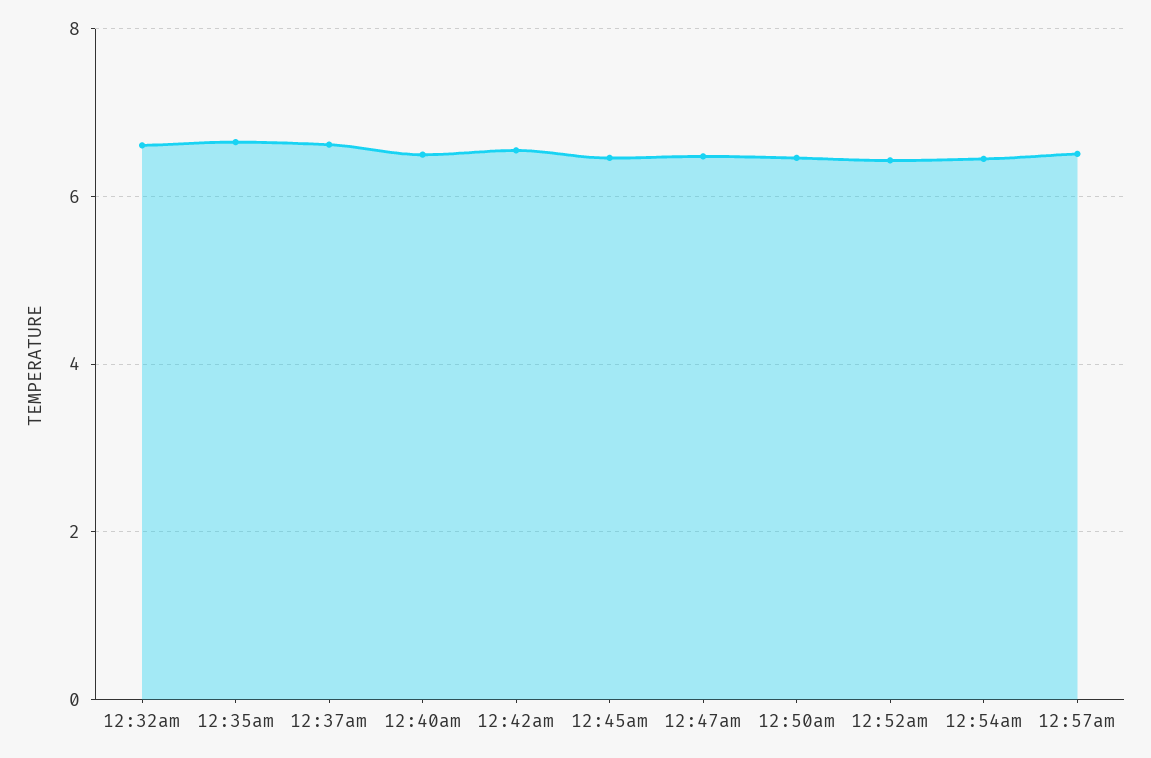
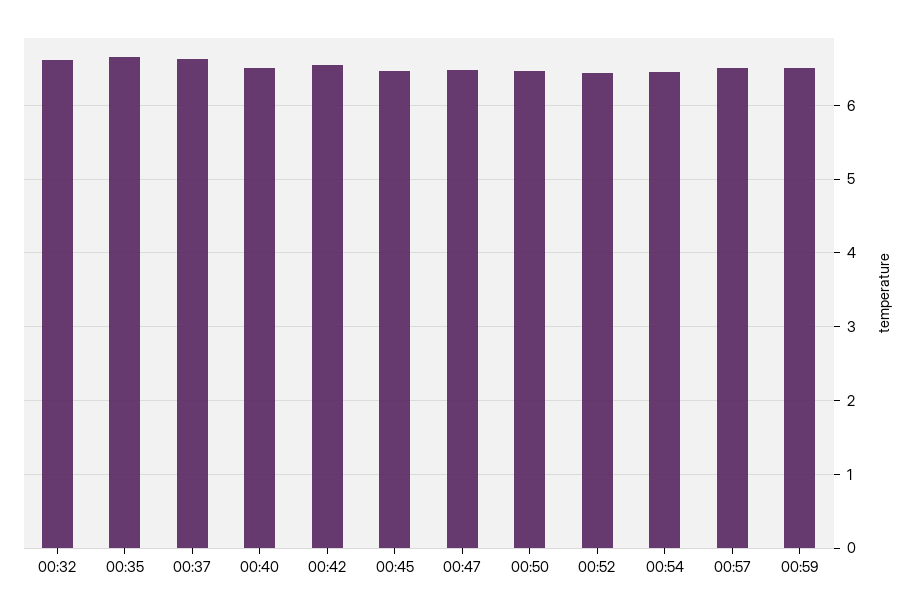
00:59: none -> 6.5

